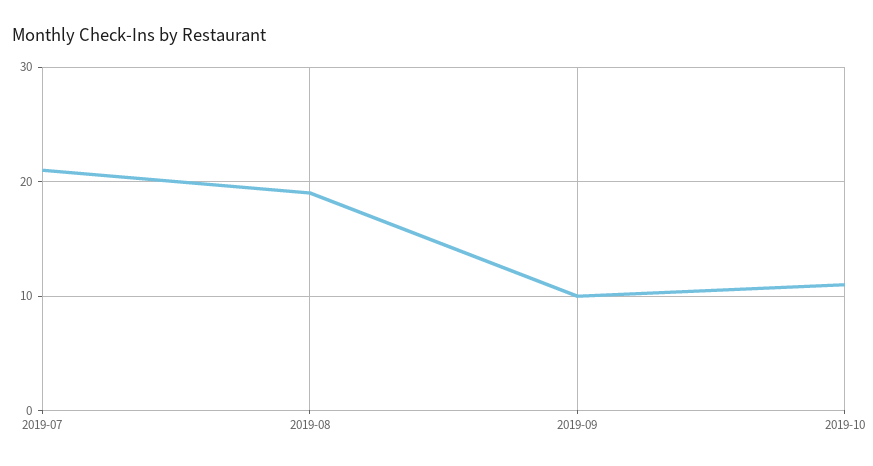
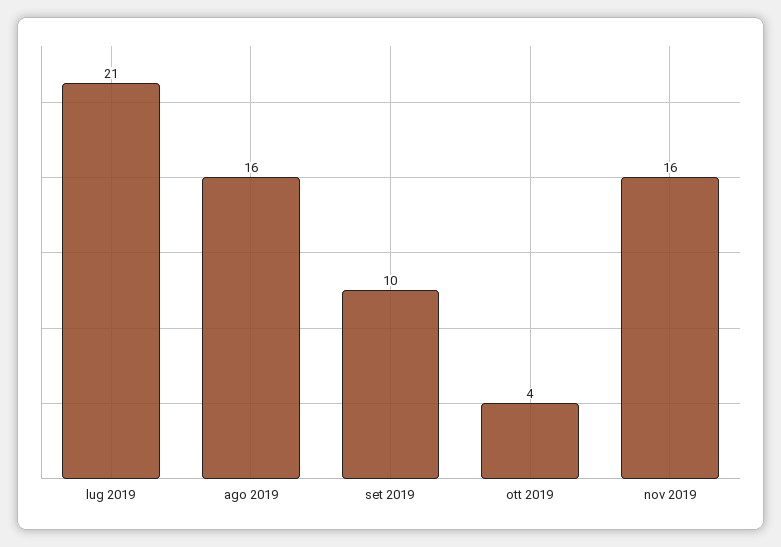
2019-08: 19 -> 16
2019-10: 11 -> 4
nov 2019: none -> 16

